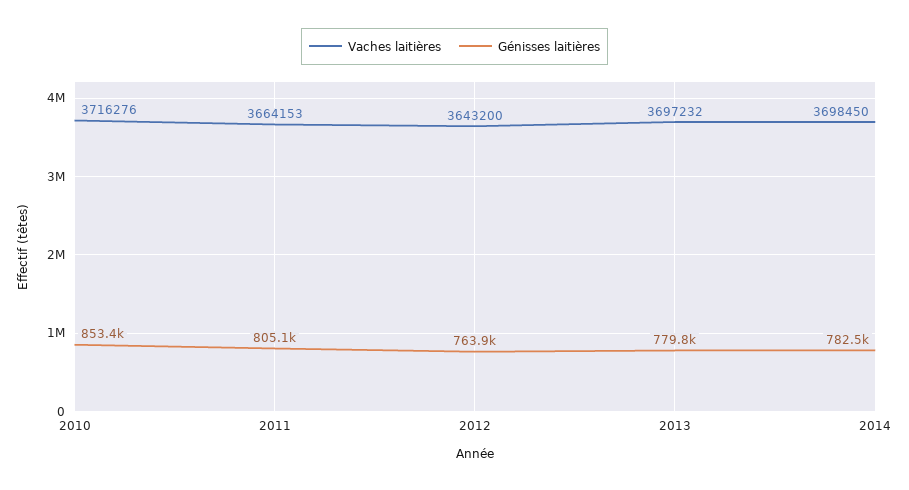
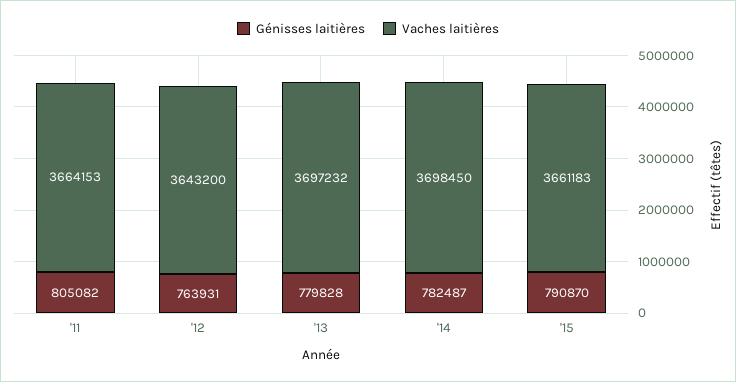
Vaches laitières, 2010: 3716276 -> none
Génisses laitières, 2010: 853400 -> none
Génisses laitières, '15: none -> 790870
Vaches laitières, '15: none -> 3661183

